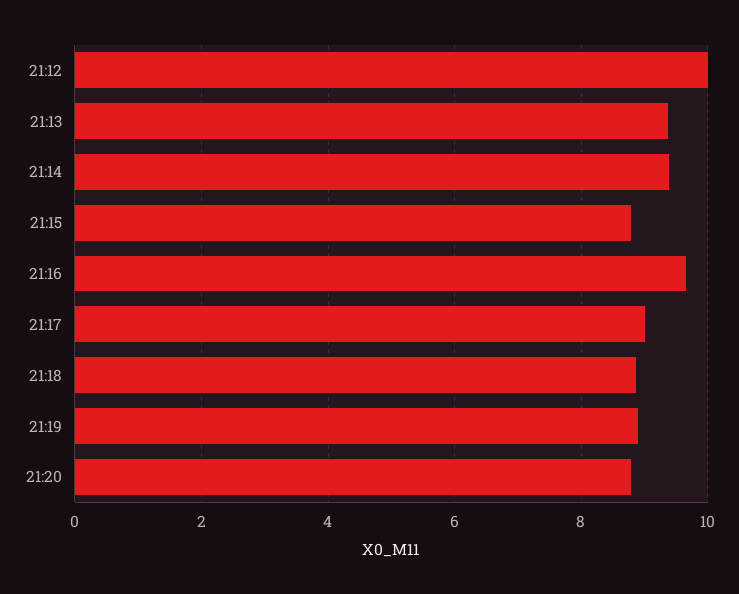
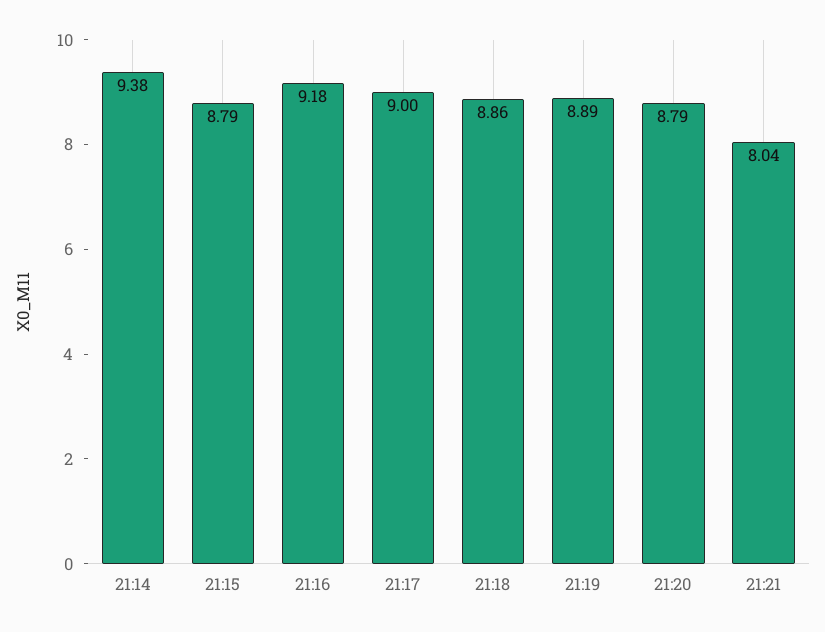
21:12: 10 -> none
21:13: 9.4 -> none
21:16: 9.6 -> 9.18
21:21: none -> 8.04

